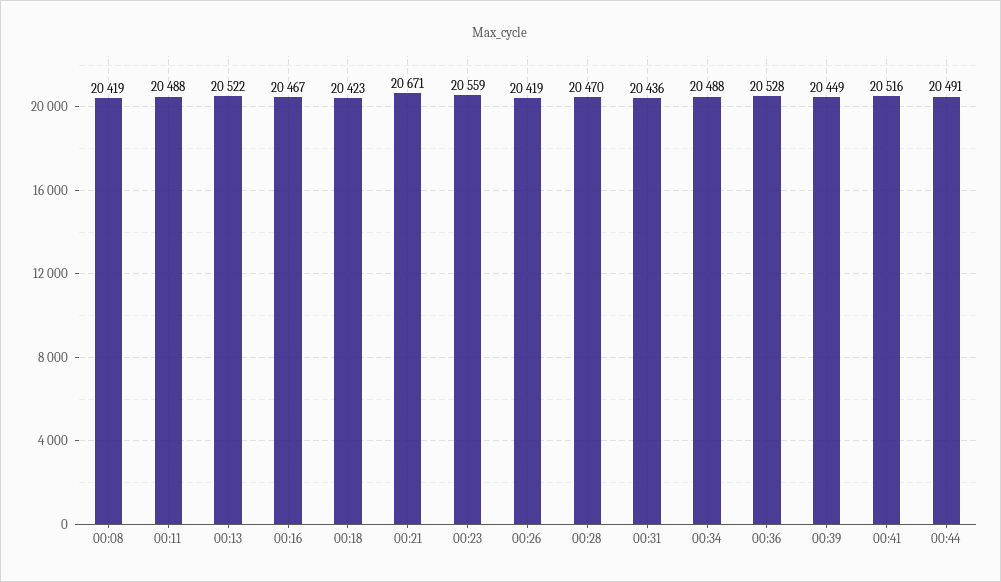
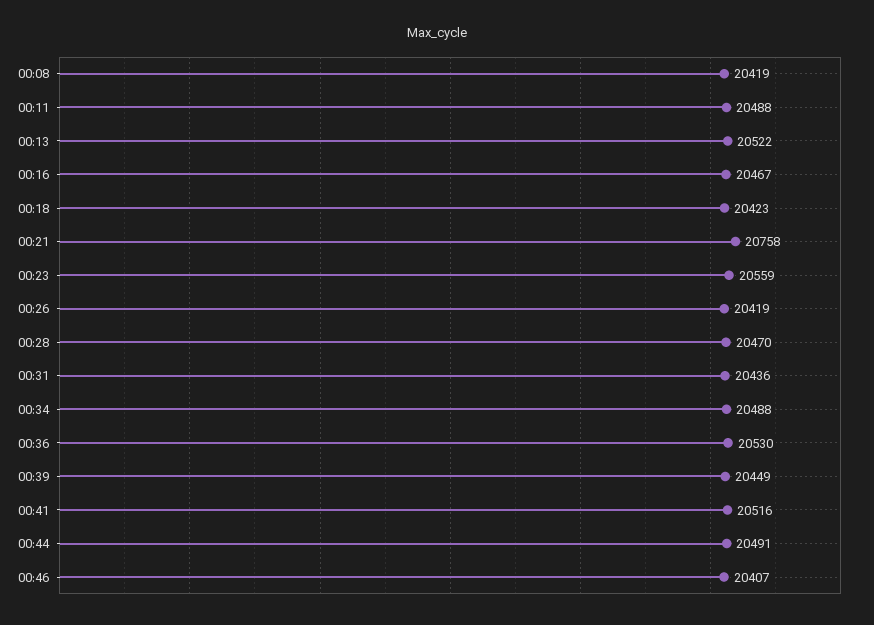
00:21: 20671 -> 20758
00:36: 20528 -> 20530
00:46: none -> 20407

